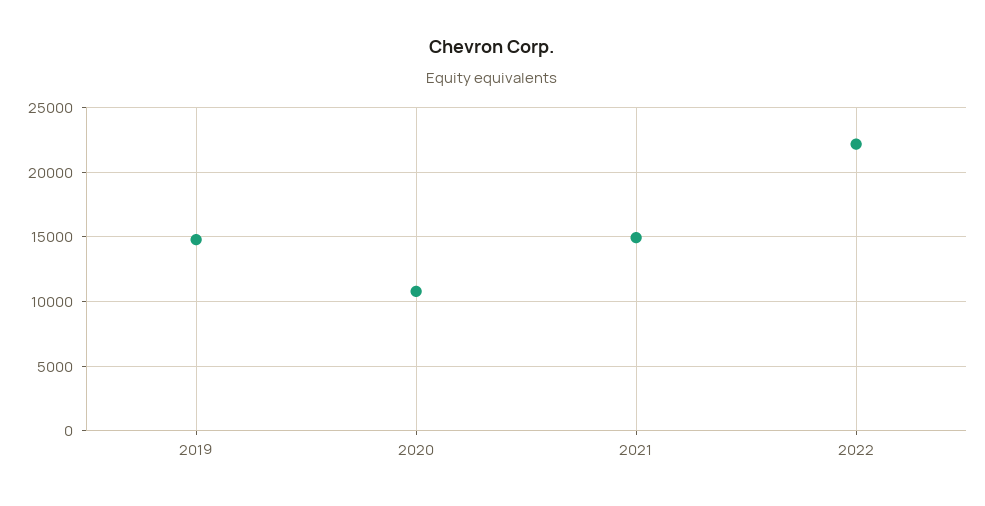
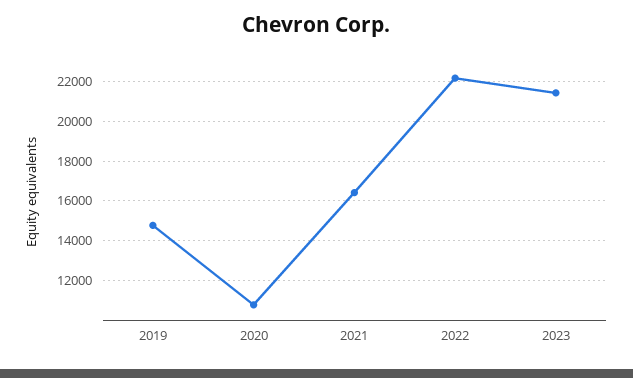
2021: 15000 -> 16500
2023: none -> 21500

